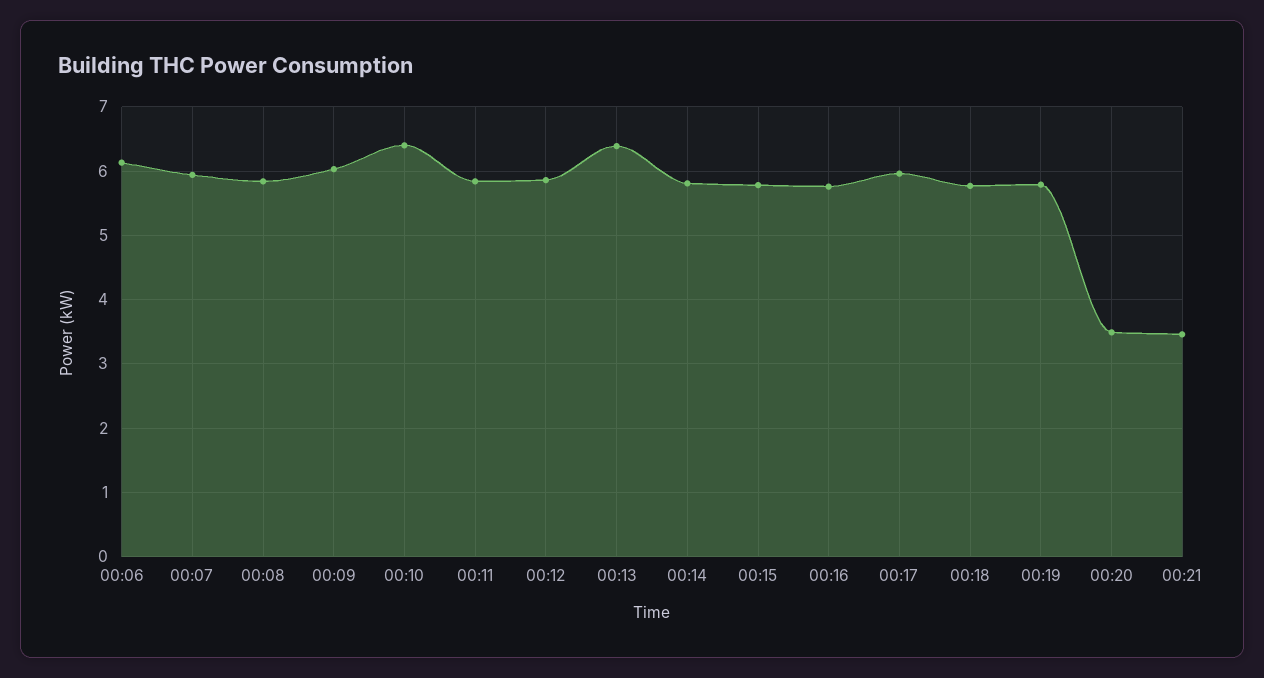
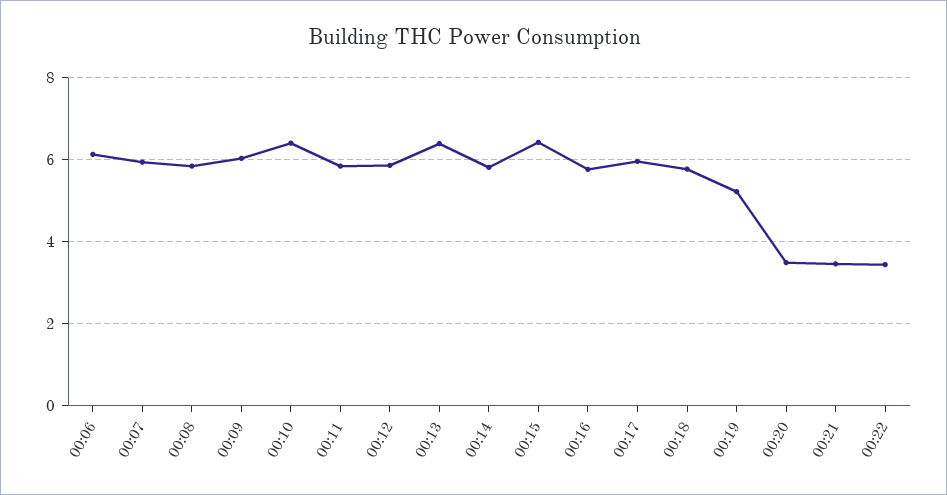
00:15: 5.8 -> 6.4
00:19: 5.8 -> 5.2
00:22: none -> 3.4

